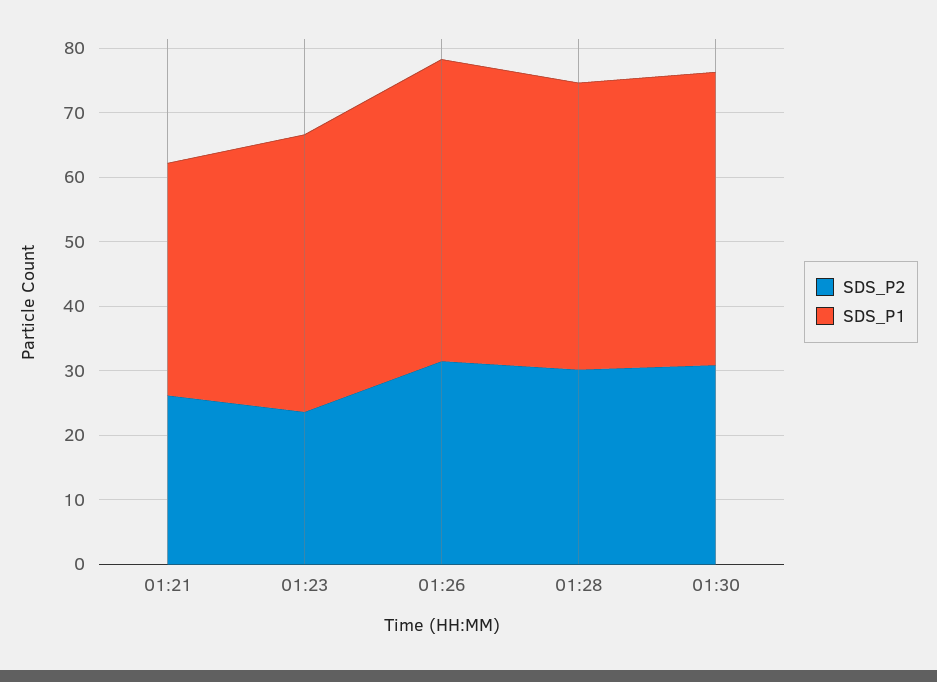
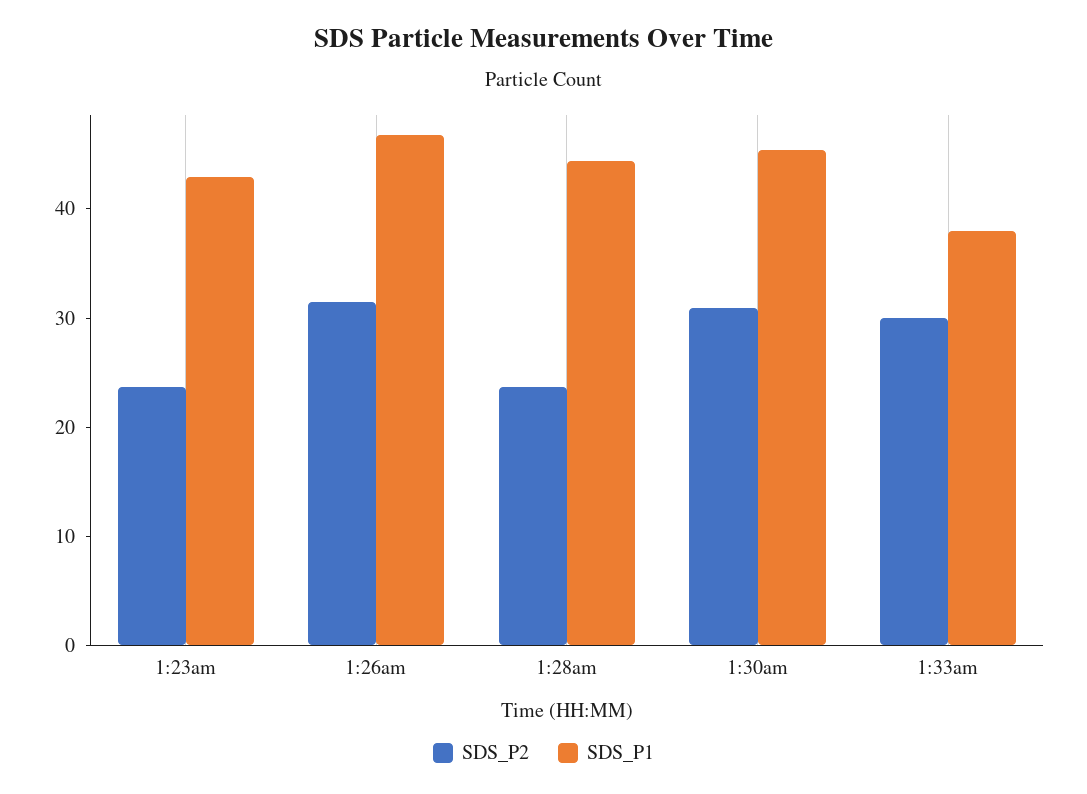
SDS_P2, 01:21: 26 -> none
SDS_P1, 01:21: 36 -> none
SDS_P2, 01:28: 30 -> 24
SDS_P2, 1:33am: none -> 30
SDS_P1, 1:33am: none -> 38

